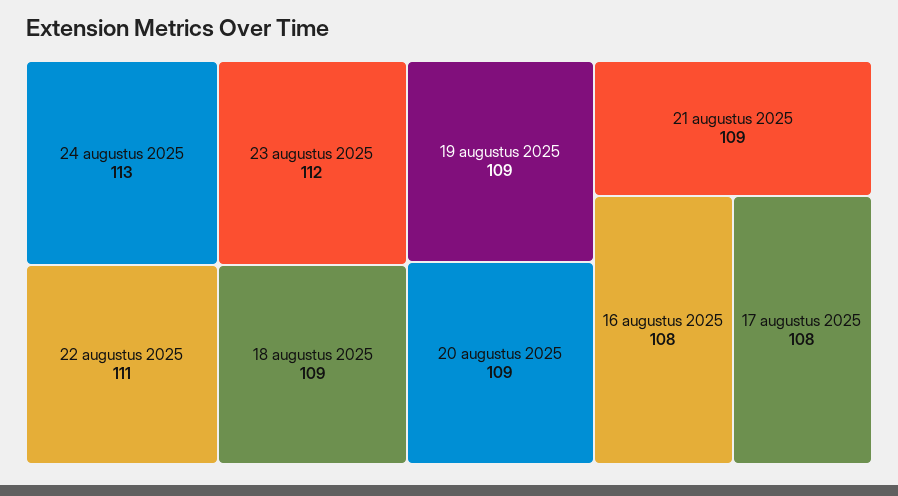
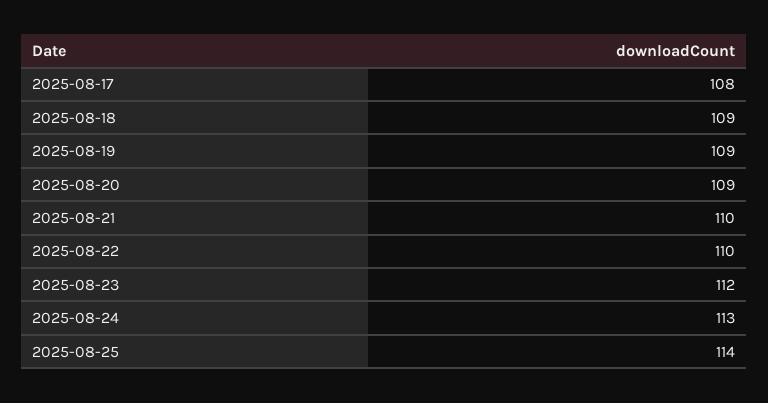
22 augustus 2025: 111 -> 110
21 augustus 2025: 109 -> 110
16 augustus 2025: 108 -> none
2025-08-25: none -> 114

